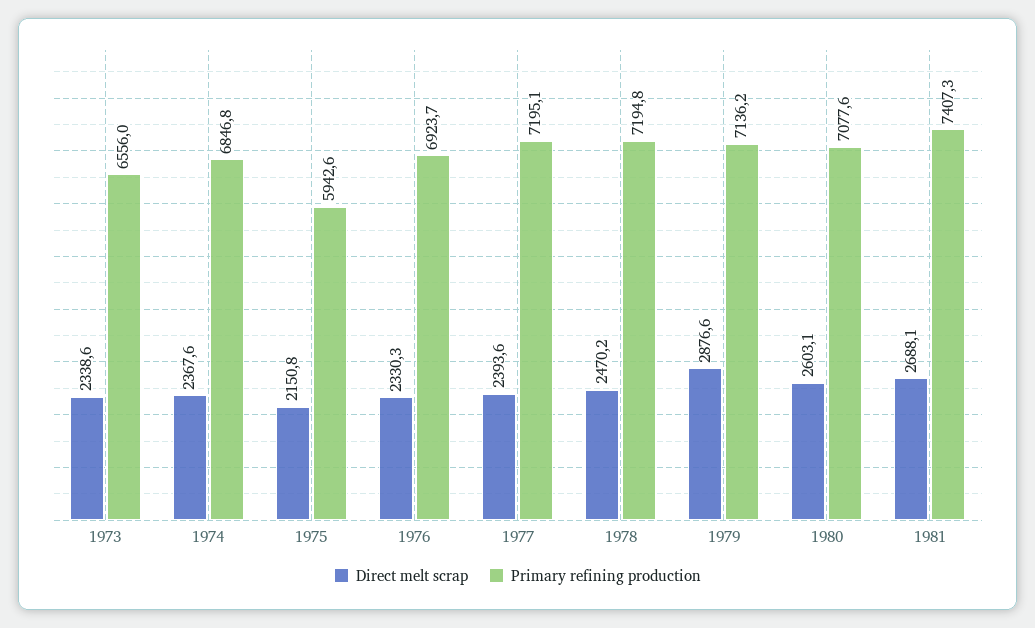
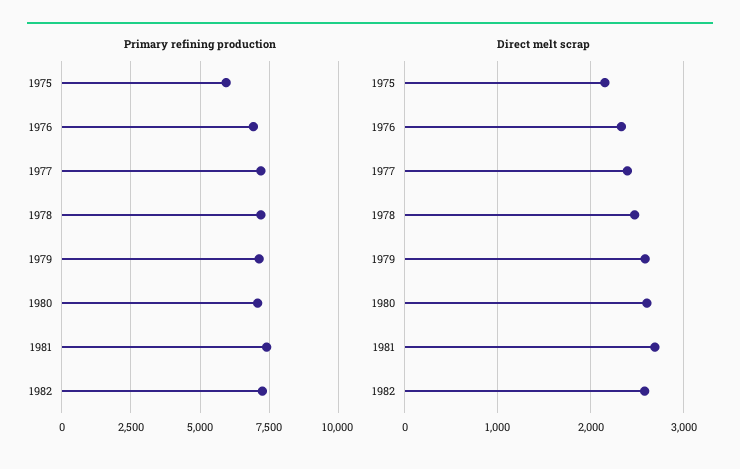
Direct melt scrap, 1973: 2338.6 -> none
Primary refining production, 1973: 6556 -> none
Direct melt scrap, 1974: 2367.6 -> none
Primary refining production, 1974: 6846.8 -> none
Direct melt scrap, 1979: 2876.6 -> 2600
Primary refining production, 1982: none -> 7250
Direct melt scrap, 1982: none -> 2600

